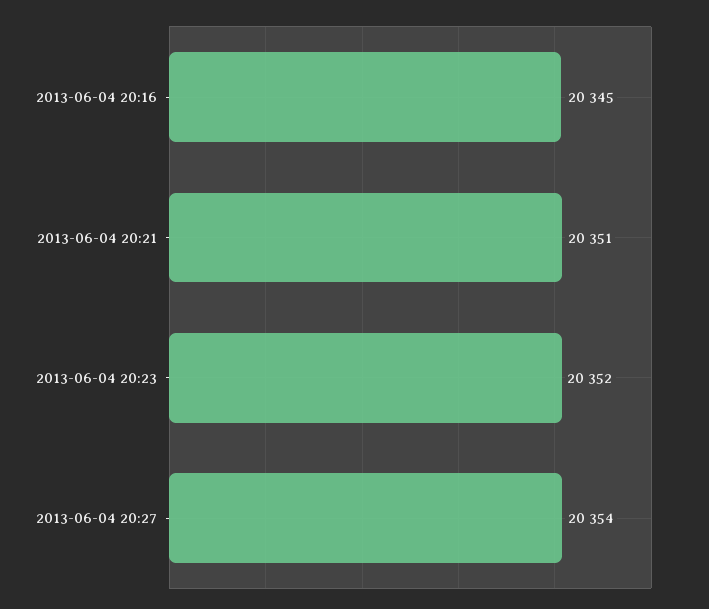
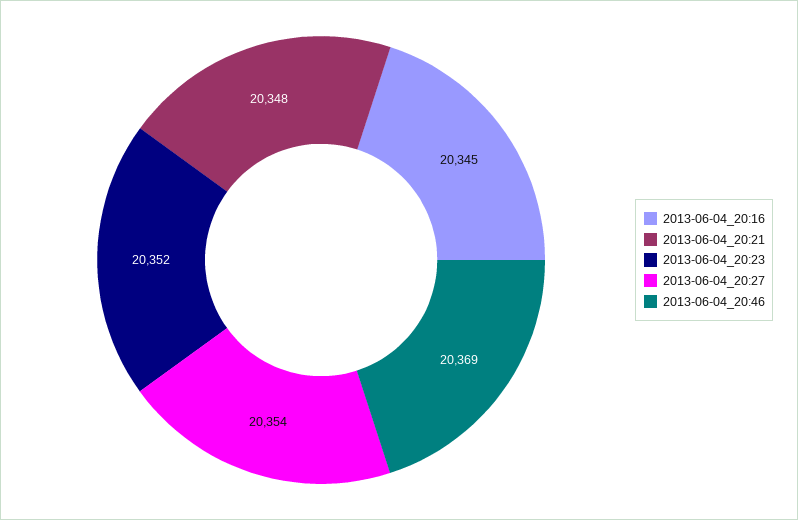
2013-06-04 20:21: 20351 -> 20348
2013-06-04_20:46: none -> 20369

